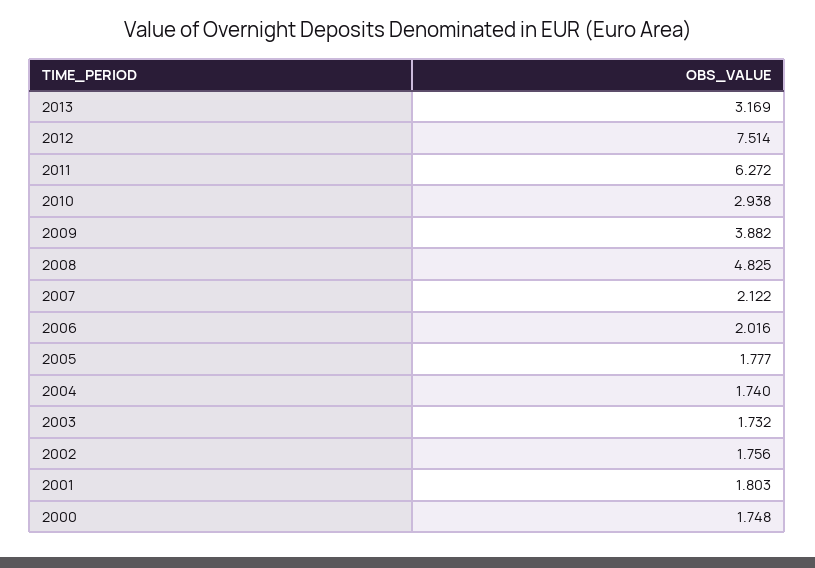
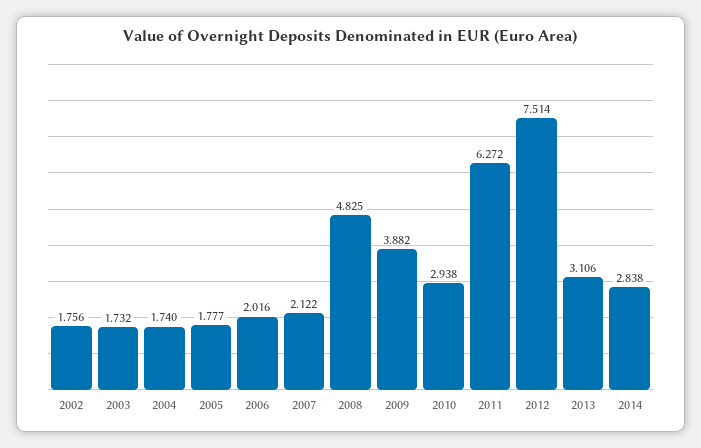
2013: 3.169 -> 3.106
2001: 1.803 -> none
2000: 1.748 -> none
2014: none -> 2.838

